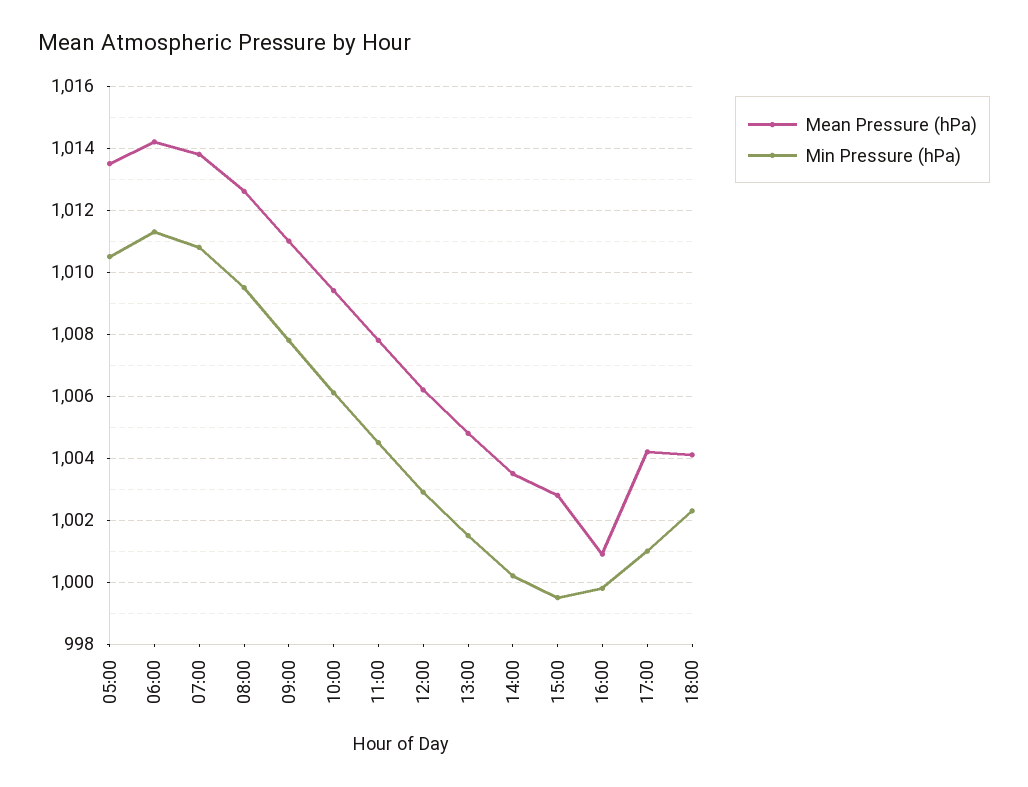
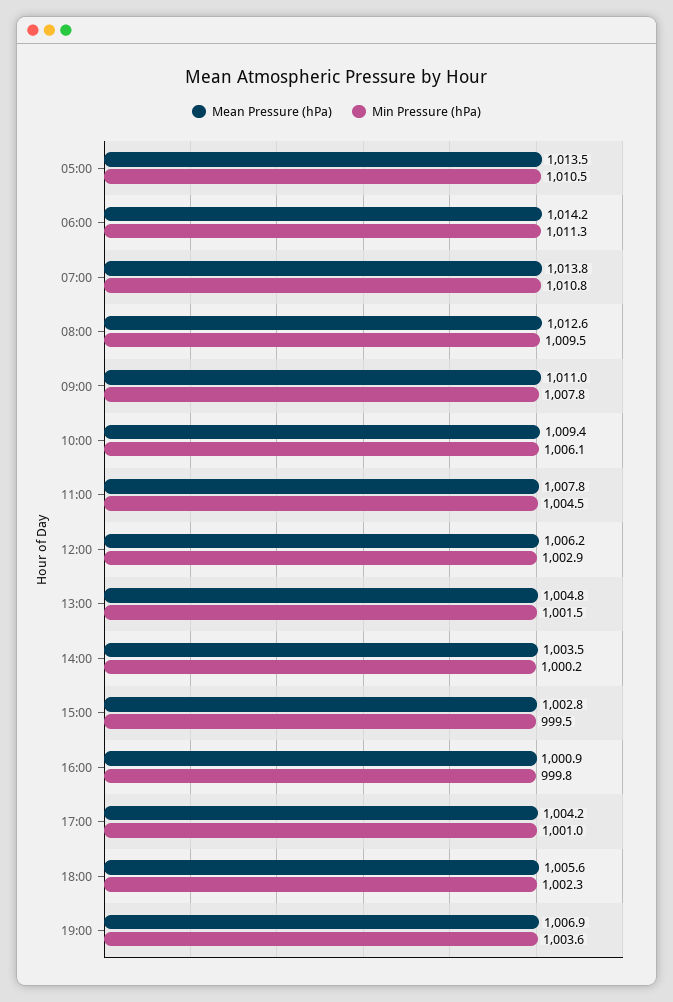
Mean Pressure (hPa), 18:00: 1004 -> 1005.6
Mean Pressure (hPa), 19:00: none -> 1006.9
Min Pressure (hPa), 19:00: none -> 1003.6

